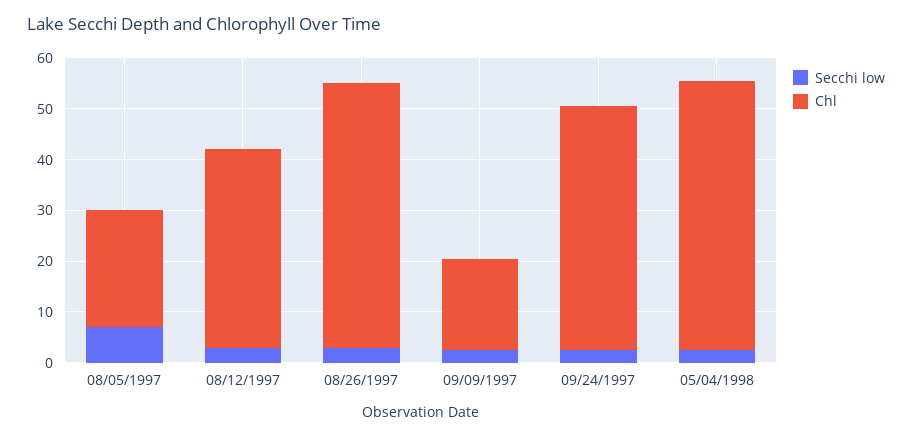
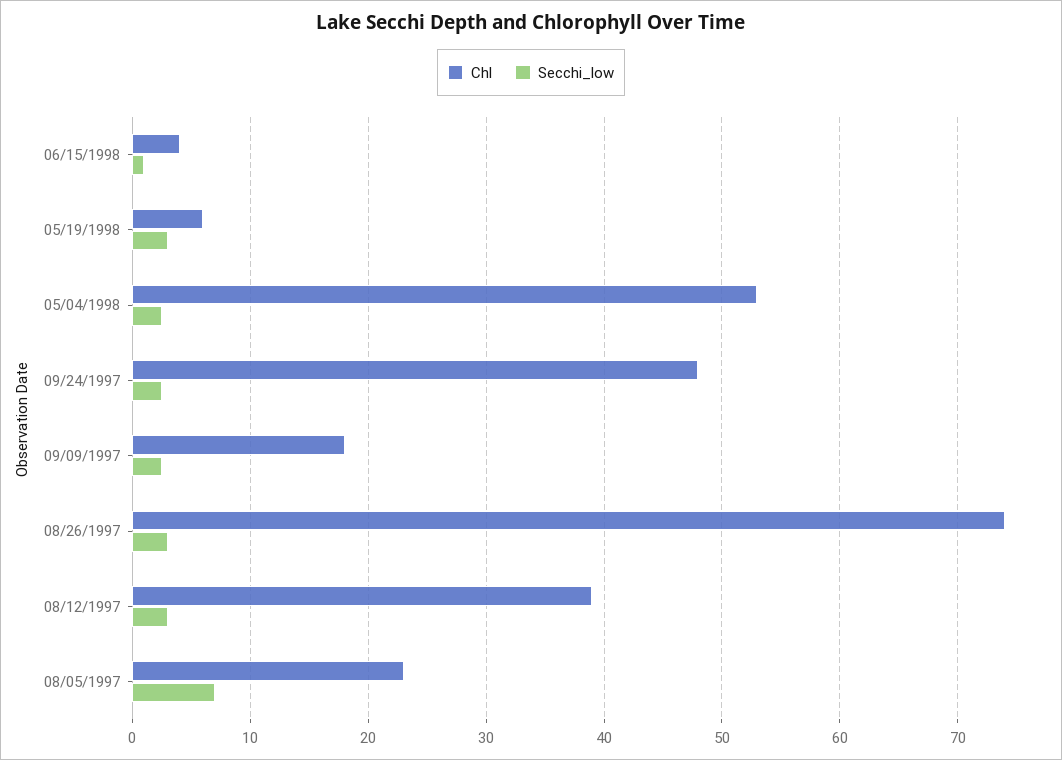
Chl, 08/26/1997: 52 -> 74
Chl, 06/15/1998: none -> 4
Secchi low, 06/15/1998: none -> 1
Chl, 05/19/1998: none -> 6
Secchi low, 05/19/1998: none -> 3

